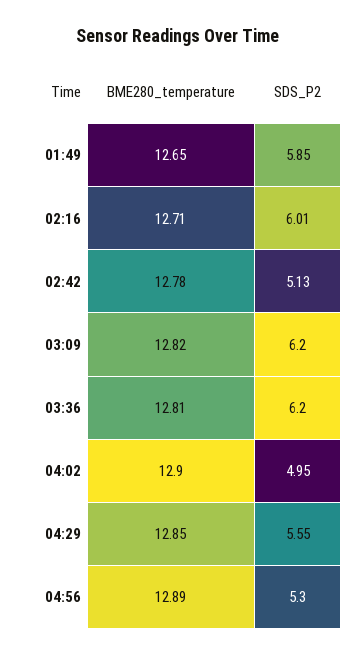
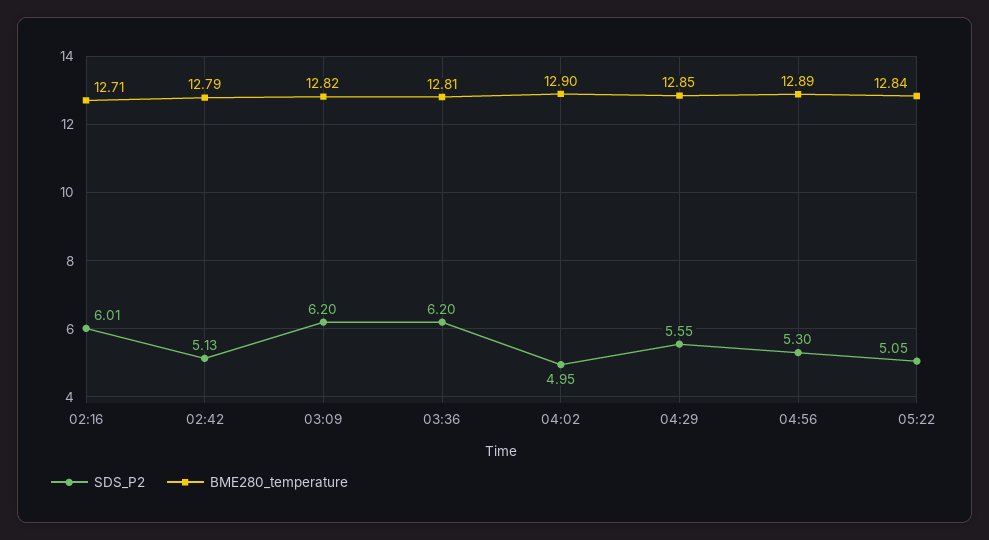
BME280_temperature, 01:49: 12.65 -> none
SDS_P2, 01:49: 5.85 -> none
BME280_temperature, 02:42: 12.78 -> 12.79
SDS_P2, 05:22: none -> 5.05
BME280_temperature, 05:22: none -> 12.84

